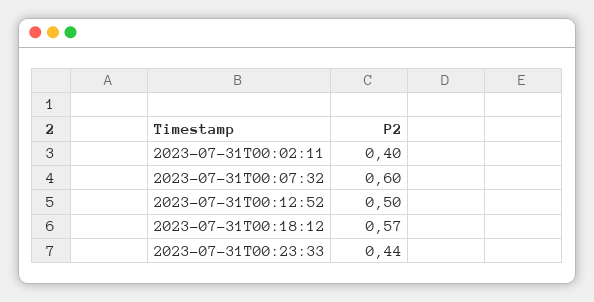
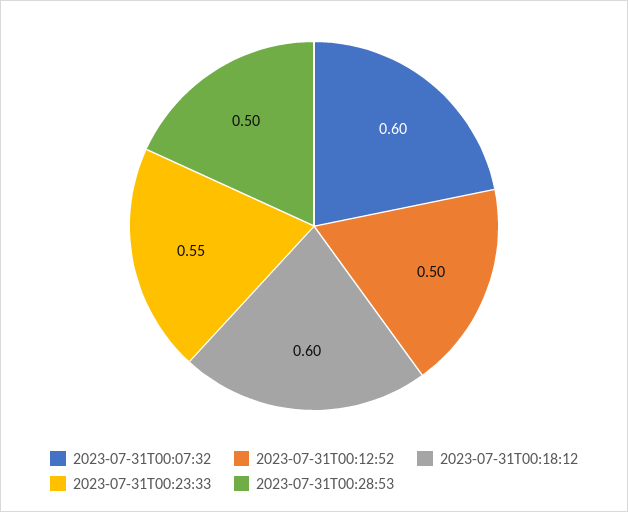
2023-07-31T00:02:11: 0.4 -> none
2023-07-31T00:18:12: 0.57 -> 0.6
2023-07-31T00:23:33: 0.44 -> 0.55
2023-07-31T00:28:53: none -> 0.5

